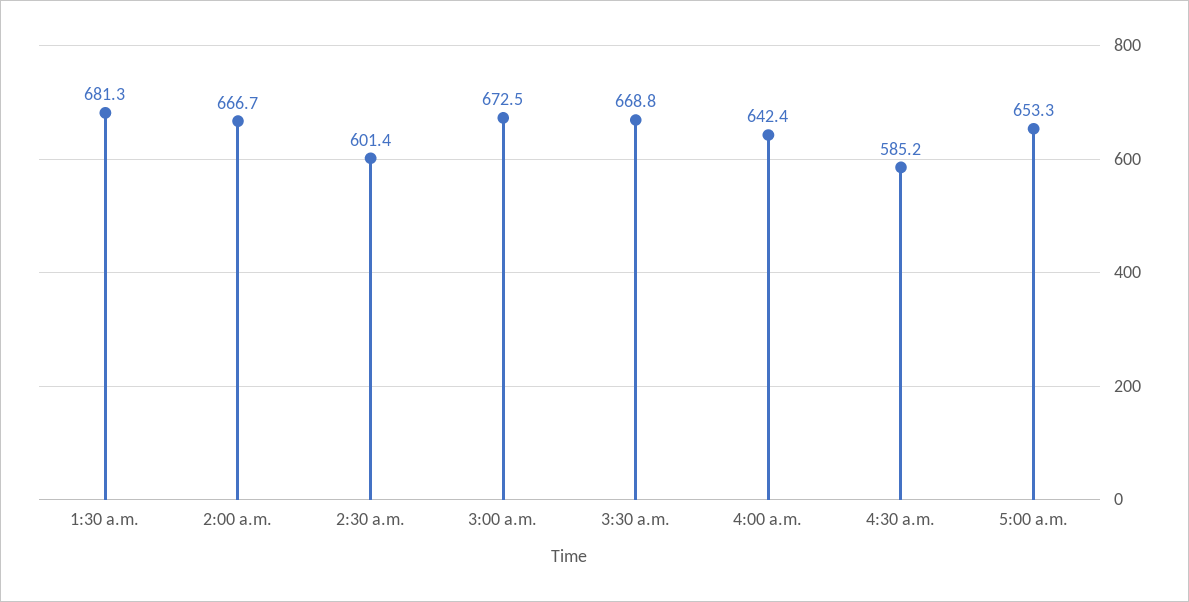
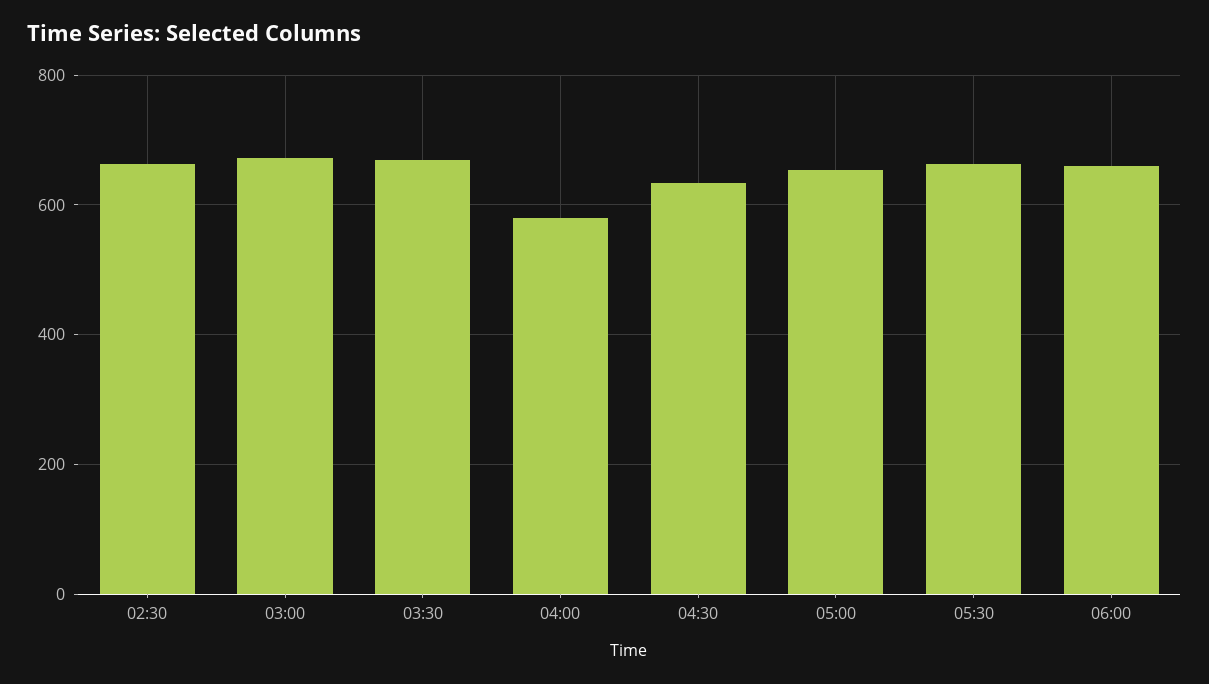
1:30 a.m.: 681.3 -> none
2:00 a.m.: 666.7 -> none
2:30 a.m.: 601.4 -> 660
4:00 a.m.: 642.4 -> 580
4:30 a.m.: 585.2 -> 640
05:30: none -> 660
06:00: none -> 660

